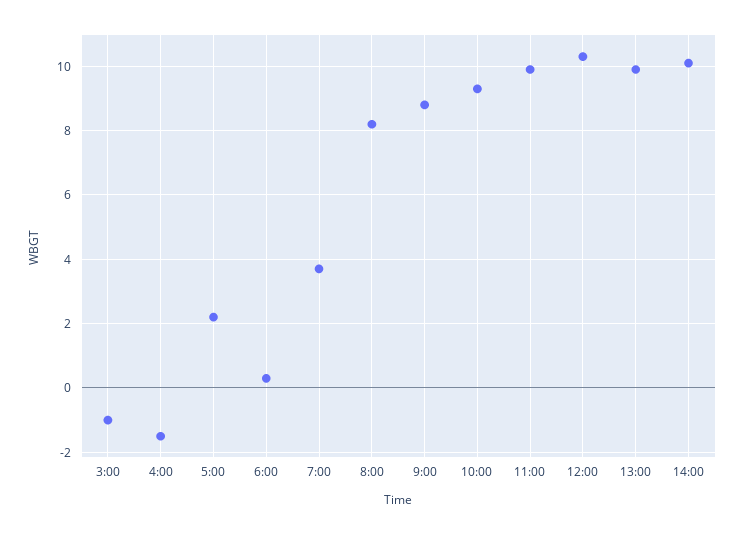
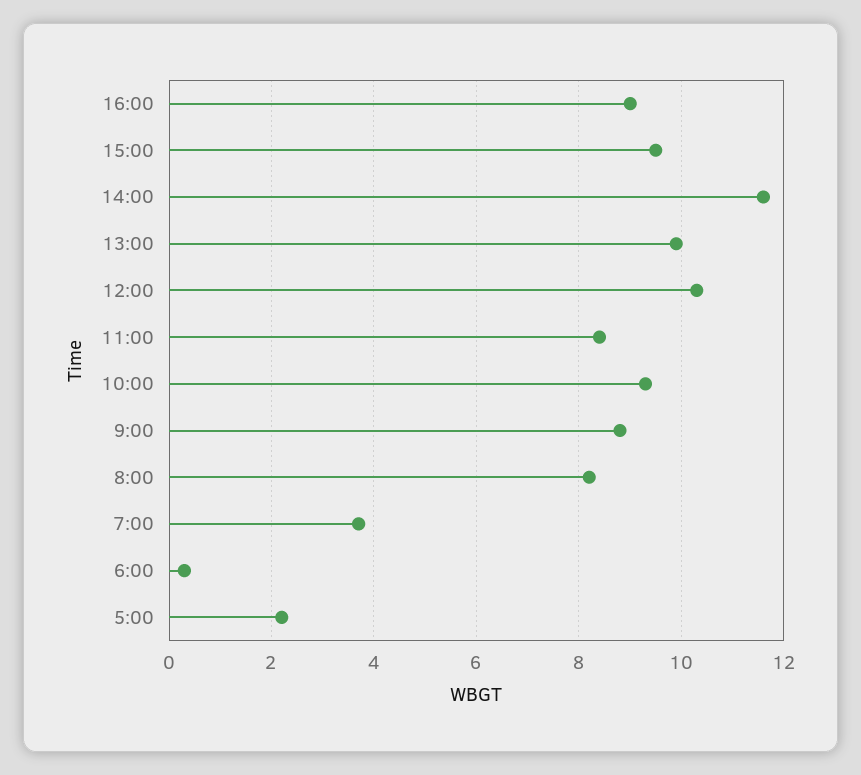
3:00: -1 -> none
4:00: -1.5 -> none
11:00: 10 -> 8.5
14:00: 10 -> 11.5
16:00: none -> 9
15:00: none -> 9.5

